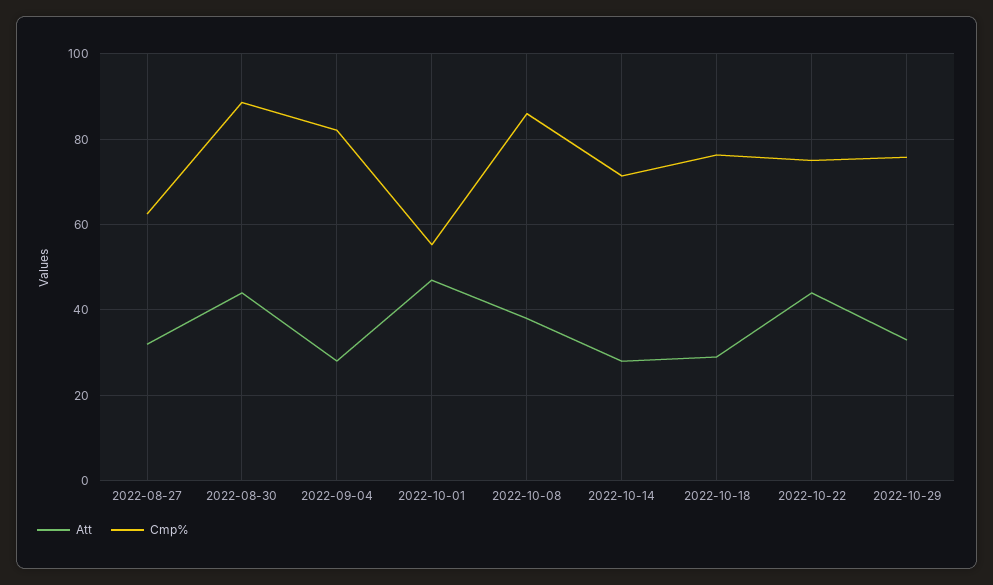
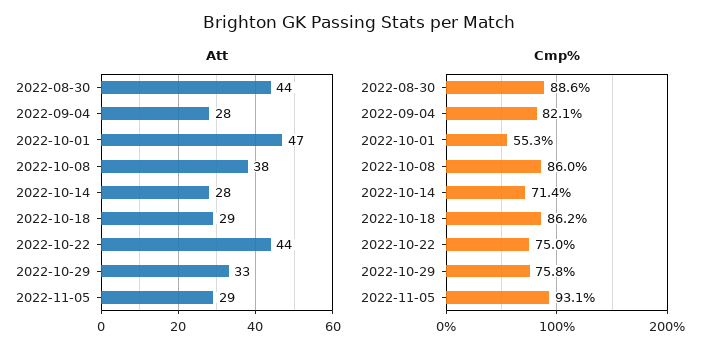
Att, 2022-08-27: 32 -> none
Cmp%, 2022-08-27: 62 -> none
Cmp%, 2022-10-18: 76 -> 86.2
Att, 2022-11-05: none -> 29
Cmp%, 2022-11-05: none -> 93.1

